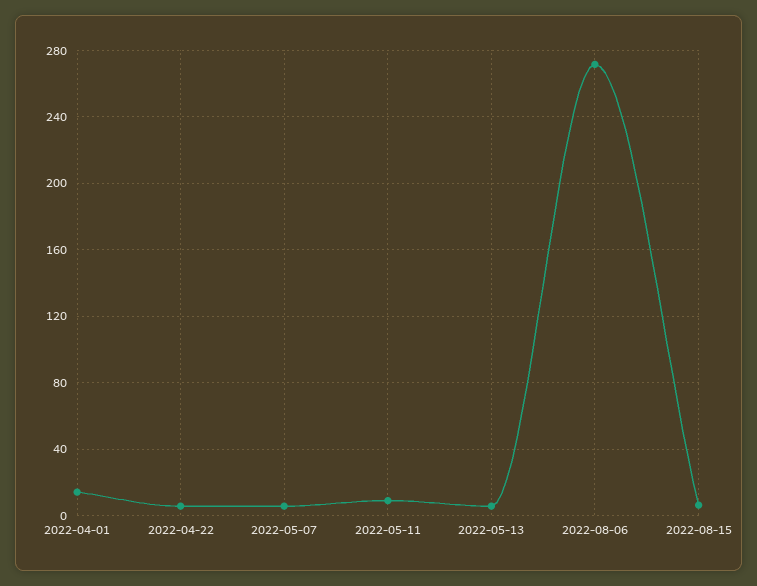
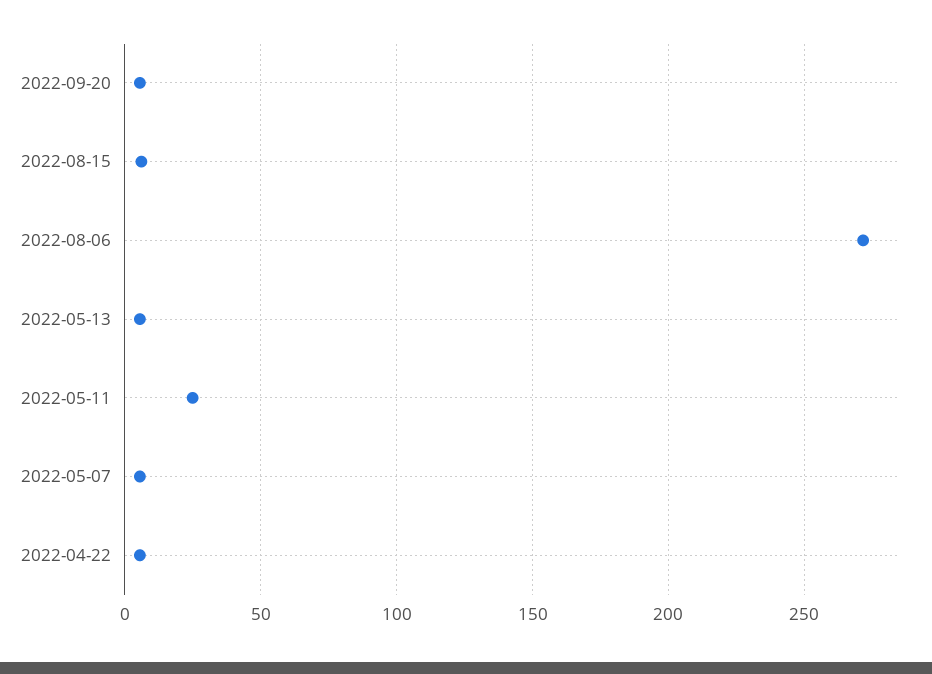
2022-04-01: 15 -> none
2022-05-11: 10 -> 25
2022-09-20: none -> 5

